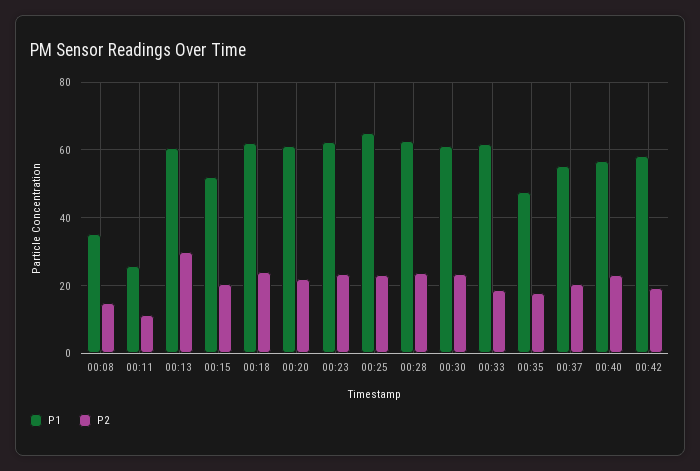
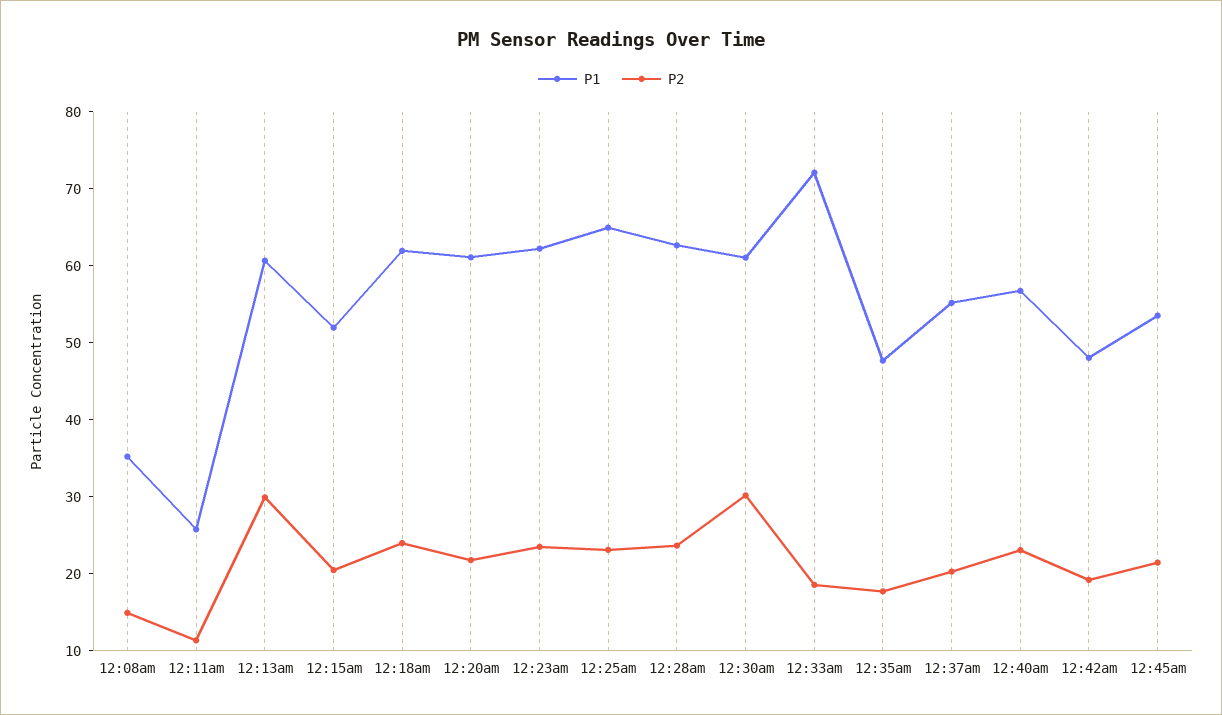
P2, 00:30: 24 -> 30
P1, 00:33: 62 -> 72
P1, 00:42: 58 -> 48
P1, 12:45am: none -> 54
P2, 12:45am: none -> 22

